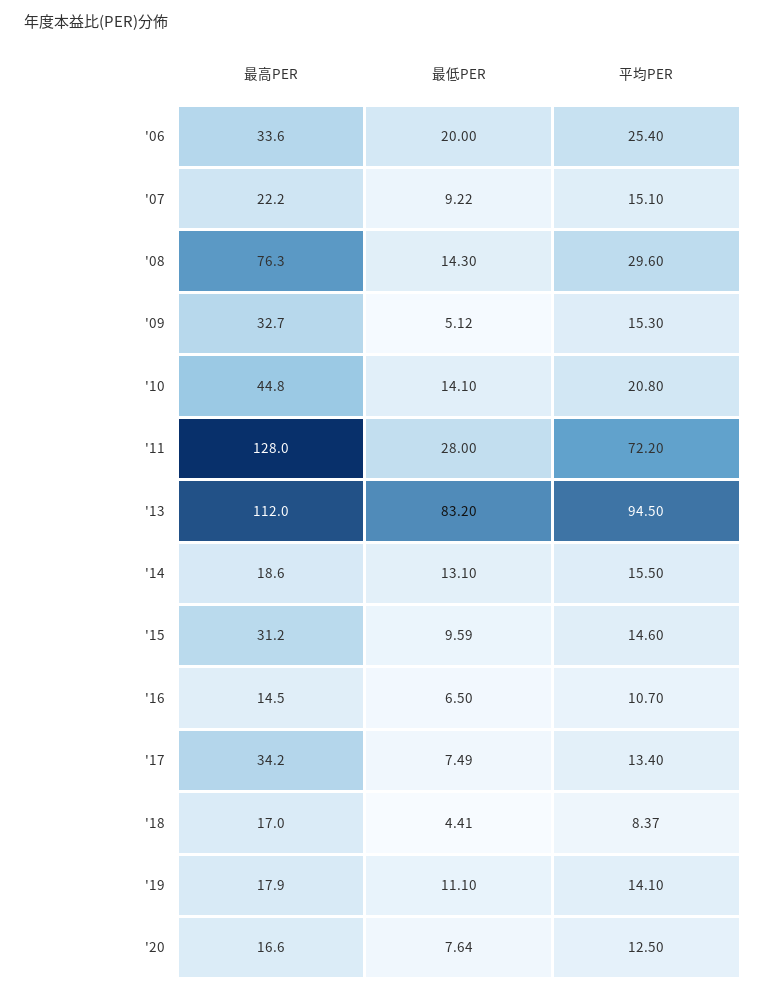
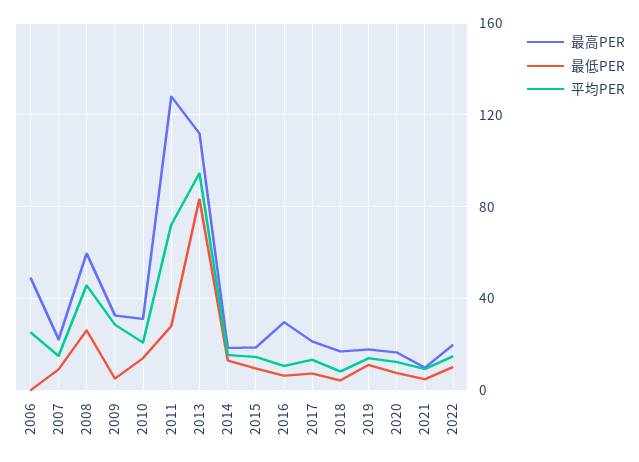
最高PER, '06: 33.6 -> 50
最低PER, '06: 20 -> 0
最高PER, '08: 76.3 -> 60
最低PER, '08: 14.3 -> 25
平均PER, '08: 29.6 -> 45
平均PER, '09: 15.3 -> 30
最高PER, '10: 44.8 -> 30
最高PER, '15: 31.2 -> 20
最高PER, '16: 14.5 -> 30
最高PER, '17: 34.2 -> 20
最高PER, 2021: none -> 10
最低PER, 2021: none -> 5
平均PER, 2021: none -> 10
最高PER, 2022: none -> 20
最低PER, 2022: none -> 10
平均PER, 2022: none -> 15

